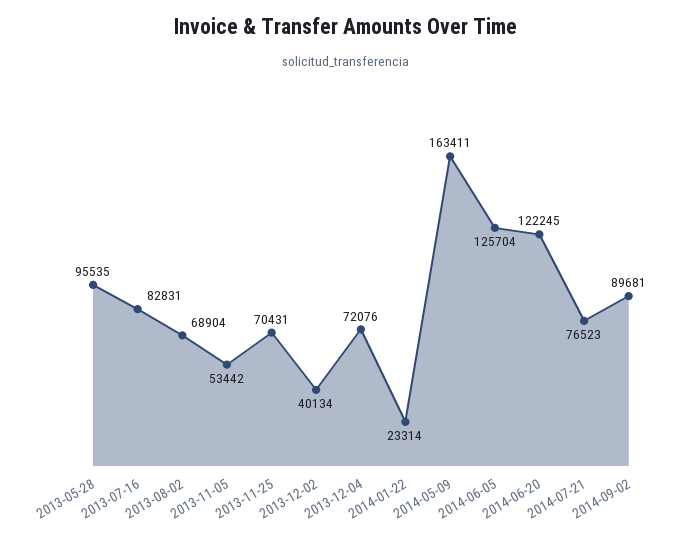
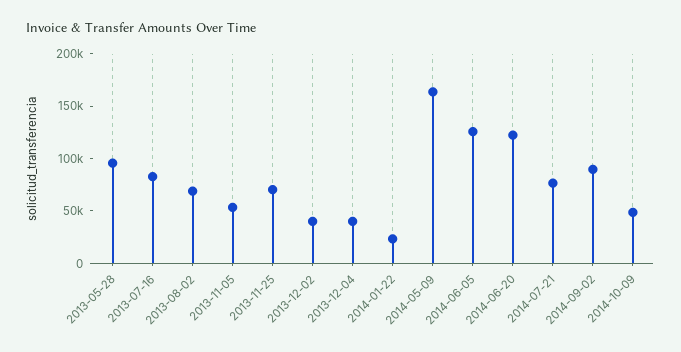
2013-12-04: 72076 -> 40000
2014-10-09: none -> 50000

